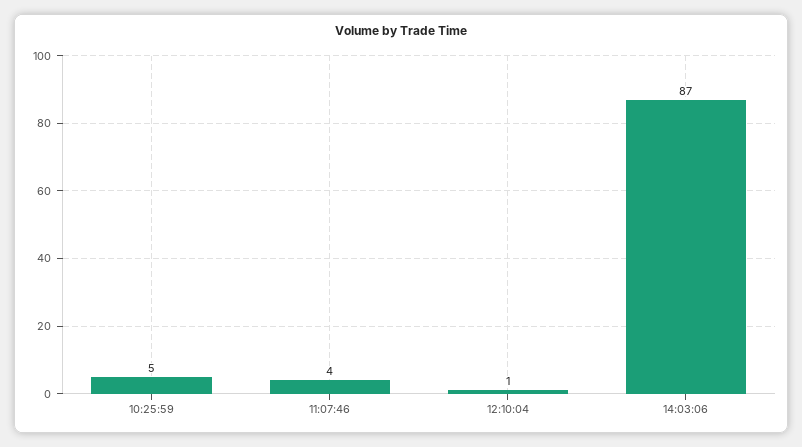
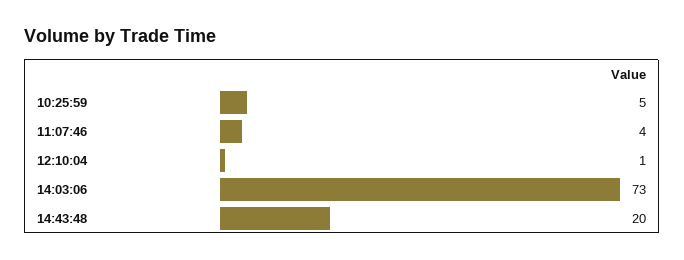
14:03:06: 87 -> 73
14:43:48: none -> 20

